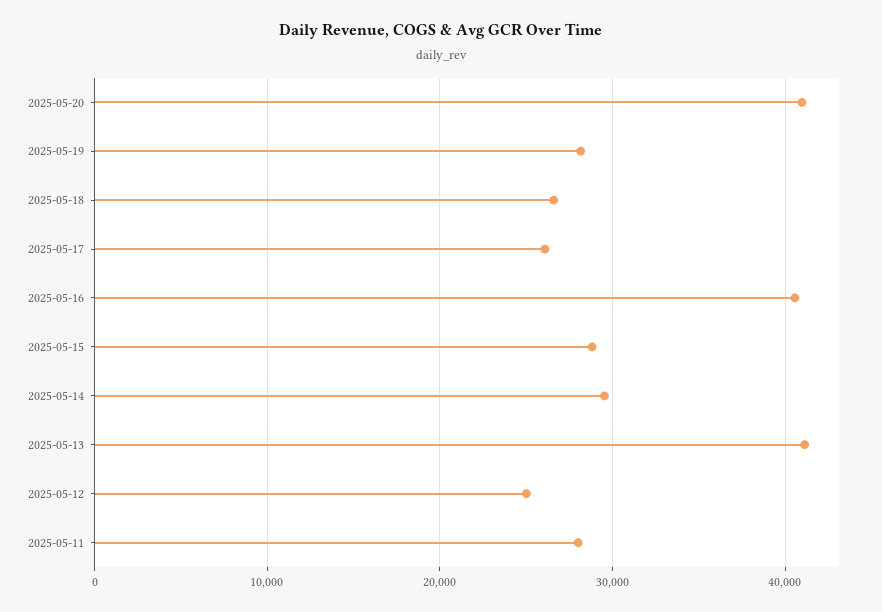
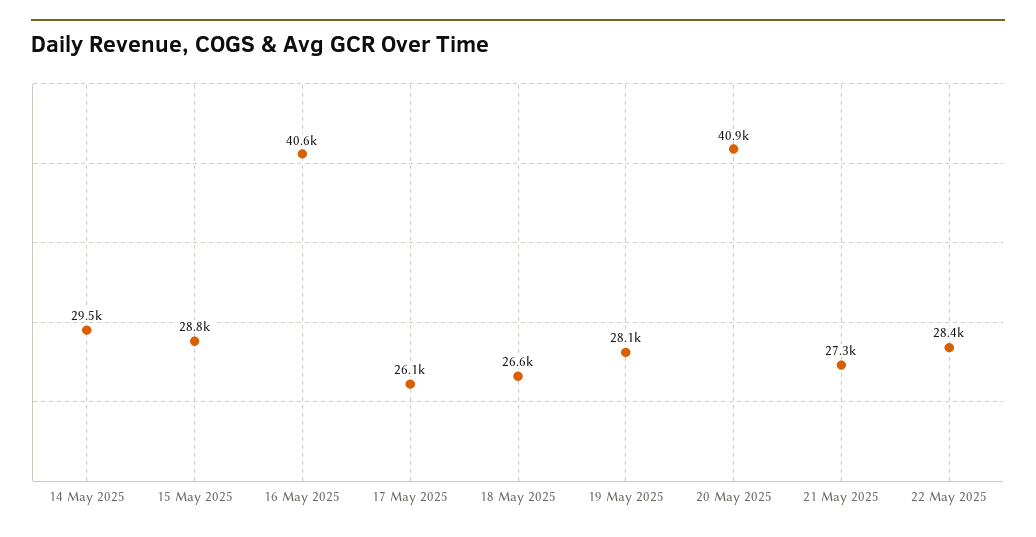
2025-05-13: 41000 -> none
2025-05-12: 25000 -> none
2025-05-11: 28000 -> none
21 May 2025: none -> 27300
22 May 2025: none -> 28400

